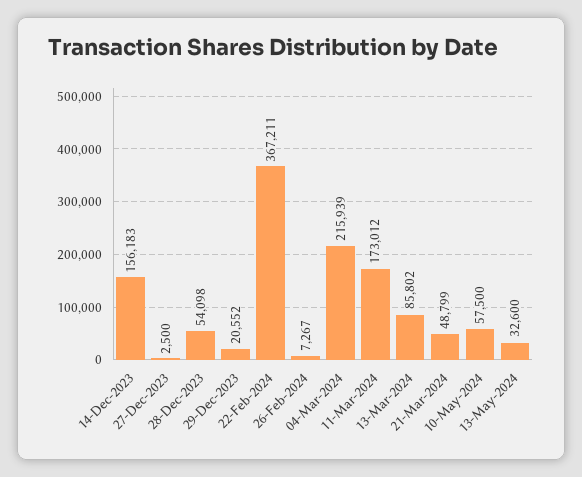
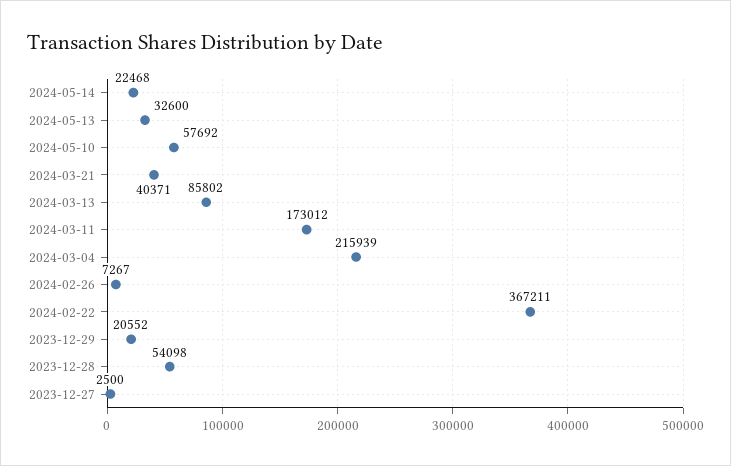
14-Dec-2023: 156183 -> none
21-Mar-2024: 48799 -> 40371
10-May-2024: 57500 -> 57692
2024-05-14: none -> 22468

